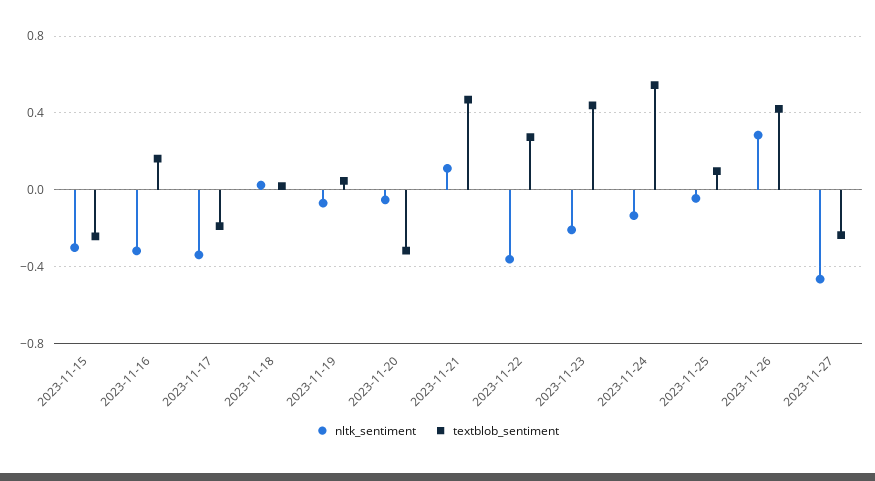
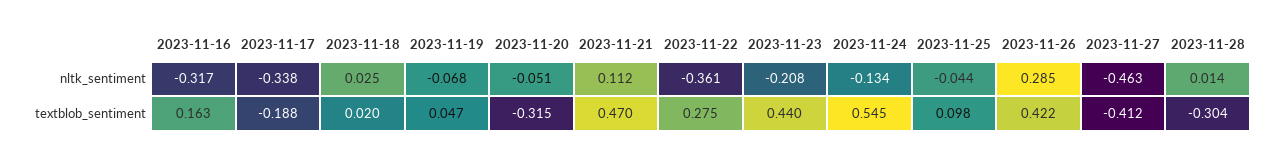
nltk_sentiment, 2023-11-15: -0.3 -> none
textblob_sentiment, 2023-11-15: -0.25 -> none
textblob_sentiment, 2023-11-27: -0.25 -> -0.412
nltk_sentiment, 2023-11-28: none -> 0.014
textblob_sentiment, 2023-11-28: none -> -0.304

